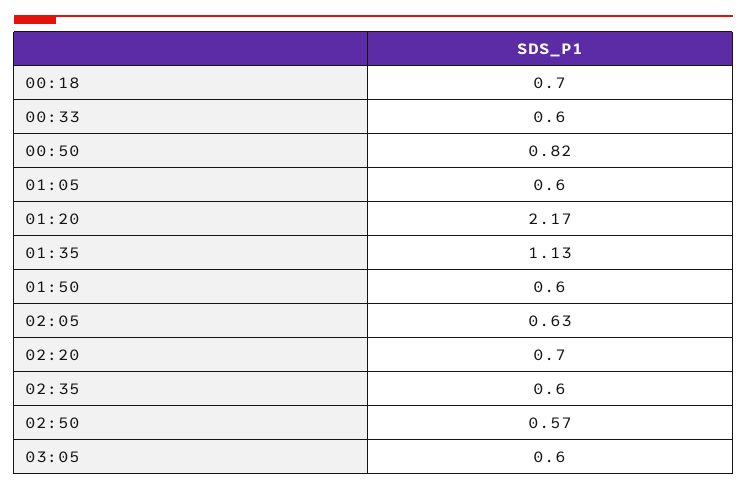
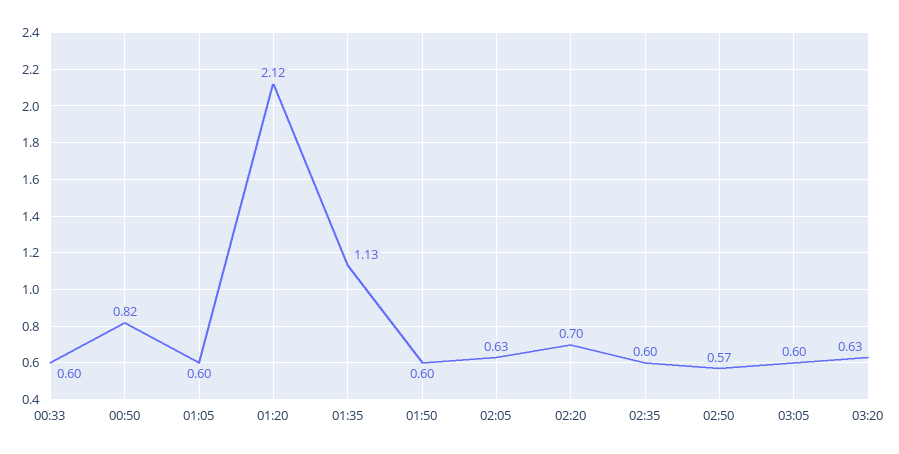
00:18: 0.7 -> none
01:20: 2.17 -> 2.12
03:20: none -> 0.63

